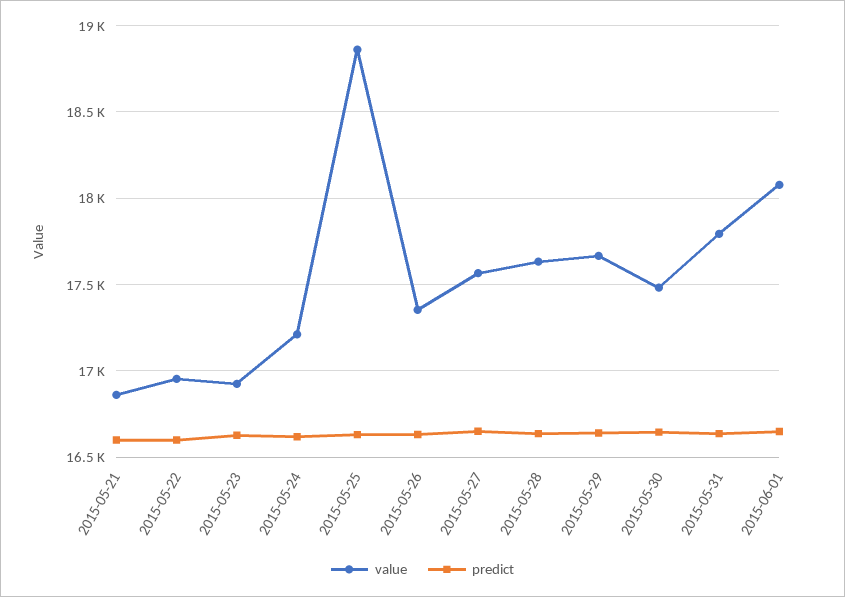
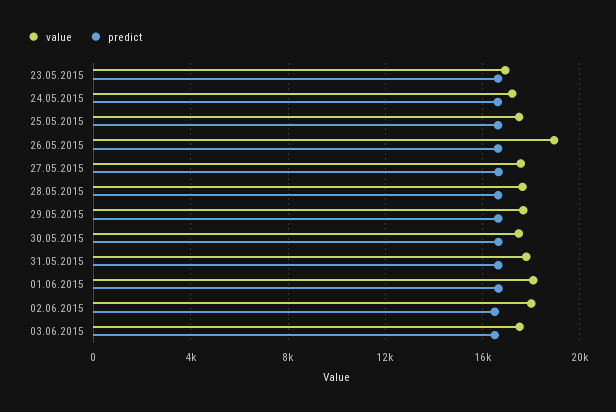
value, 2015-05-21: 16850 -> none
predict, 2015-05-21: 16600 -> none
value, 2015-05-22: 16950 -> none
predict, 2015-05-22: 16600 -> none
value, 2015-05-25: 18850 -> 17500
value, 2015-05-26: 17350 -> 19000
value, 02.06.2015: none -> 18000
predict, 02.06.2015: none -> 16500
value, 03.06.2015: none -> 17500
predict, 03.06.2015: none -> 16500

